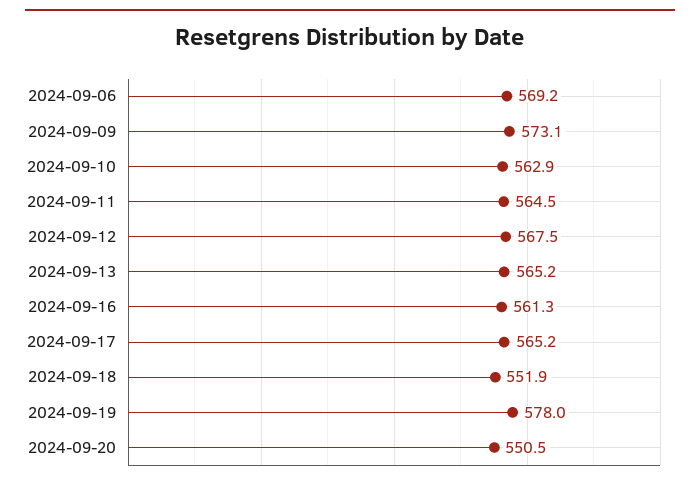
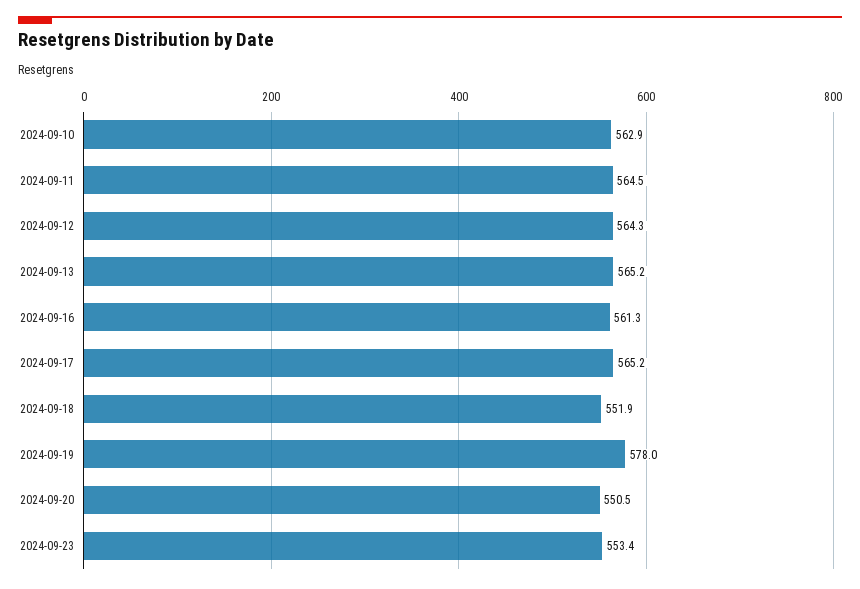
2024-09-06: 569.2 -> none
2024-09-09: 573.1 -> none
2024-09-12: 567.5 -> 564.3
2024-09-23: none -> 553.4

